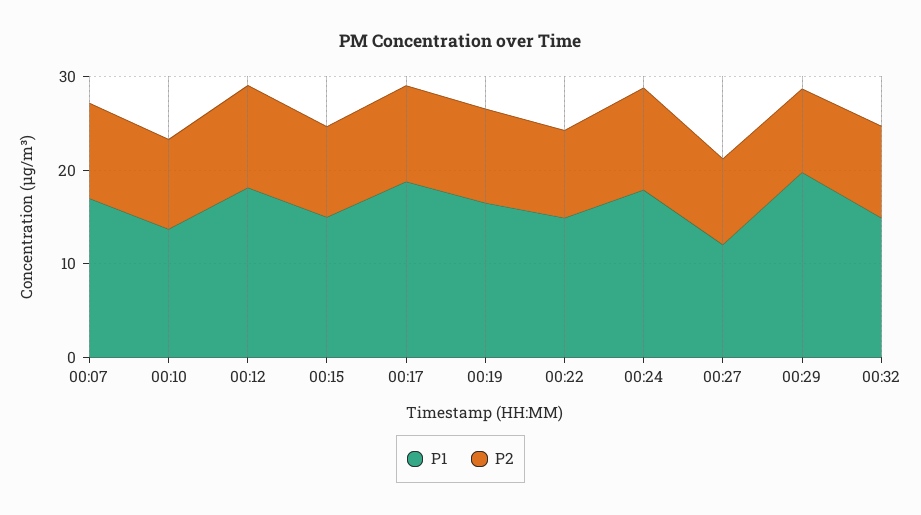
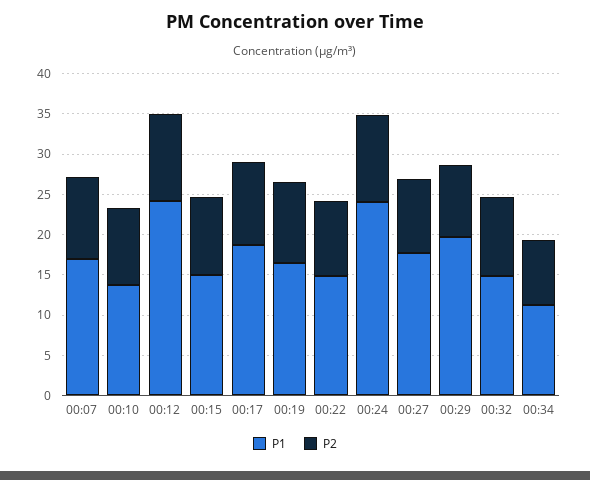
P1, 00:12: 18 -> 24
P1, 00:24: 18 -> 24
P1, 00:27: 12 -> 18
P1, 00:34: none -> 11
P2, 00:34: none -> 8

